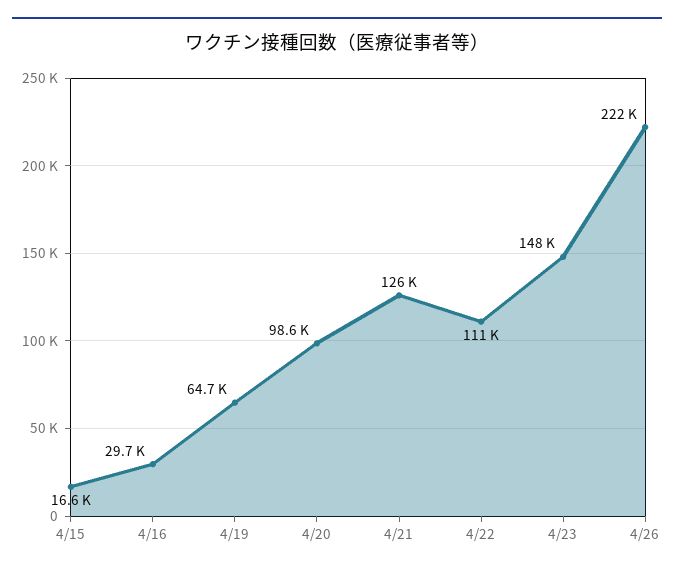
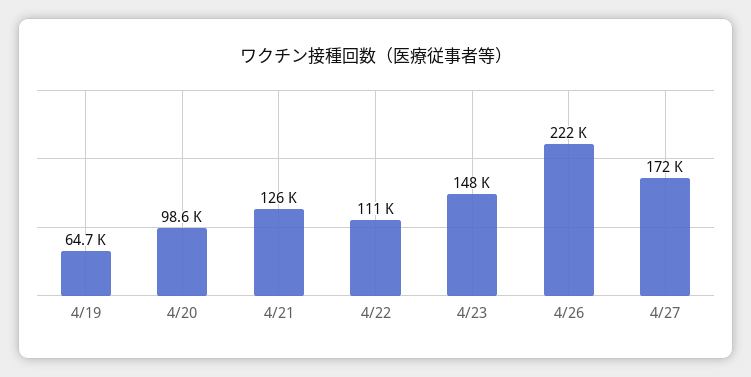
4/15: 16600 -> none
4/16: 29700 -> none
4/27: none -> 172000

